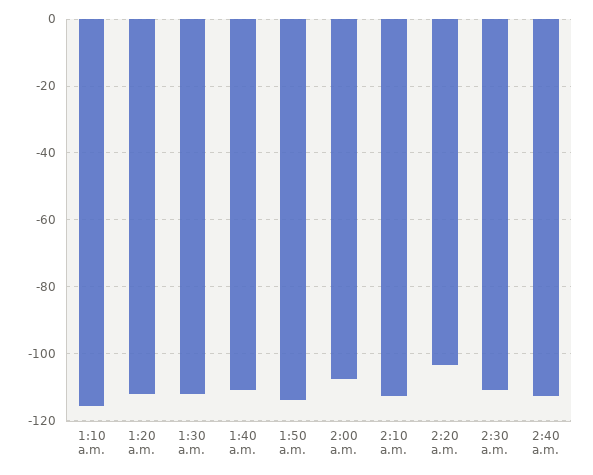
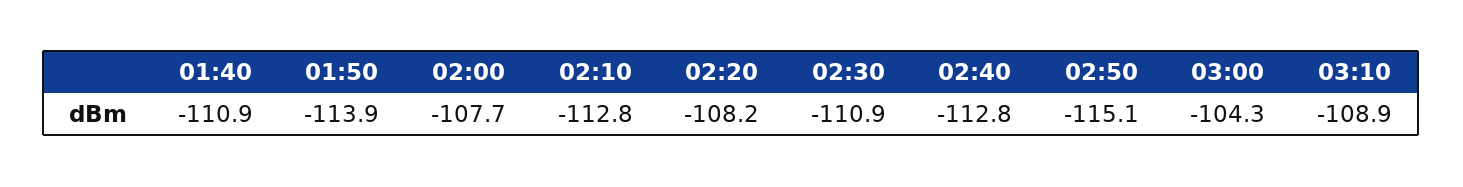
1:10 a.m.: -116 -> none
1:20 a.m.: -112 -> none
1:30 a.m.: -112 -> none
2:20 a.m.: -104 -> -108.2
02:50: none -> -115.1
03:00: none -> -104.3
03:10: none -> -108.9

